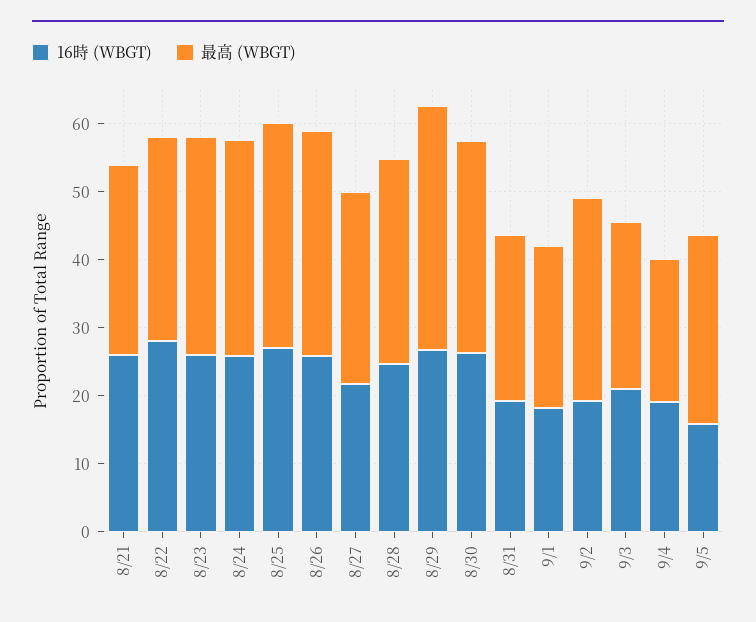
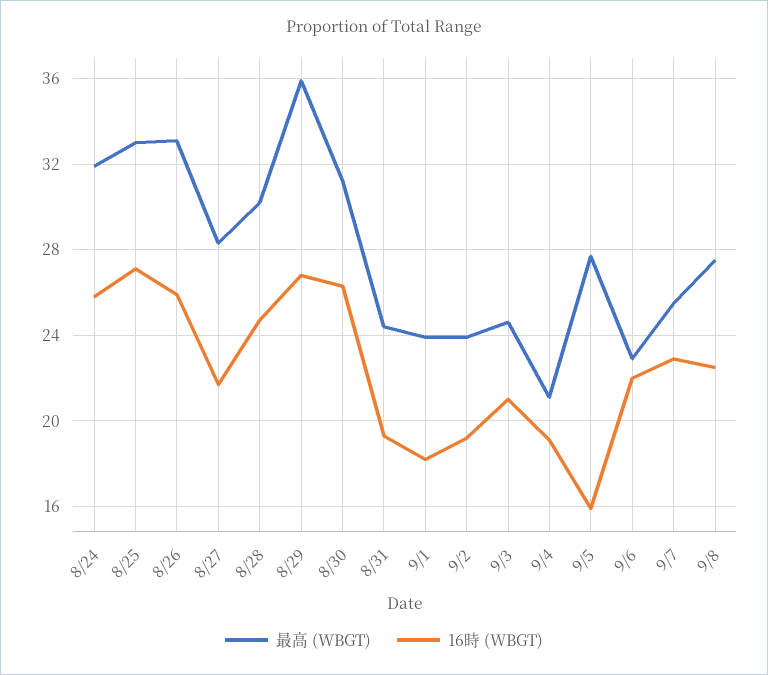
16時 (WBGT), 8/21: 26 -> none
最高 (WBGT), 8/21: 28 -> none
16時 (WBGT), 8/22: 28 -> none
最高 (WBGT), 8/22: 30 -> none
16時 (WBGT), 8/23: 26 -> none
最高 (WBGT), 8/23: 32 -> none
最高 (WBGT), 9/2: 30 -> 24
最高 (WBGT), 9/6: none -> 23
16時 (WBGT), 9/6: none -> 22
最高 (WBGT), 9/7: none -> 25.5
16時 (WBGT), 9/7: none -> 23
最高 (WBGT), 9/8: none -> 27.5
16時 (WBGT), 9/8: none -> 22.5

